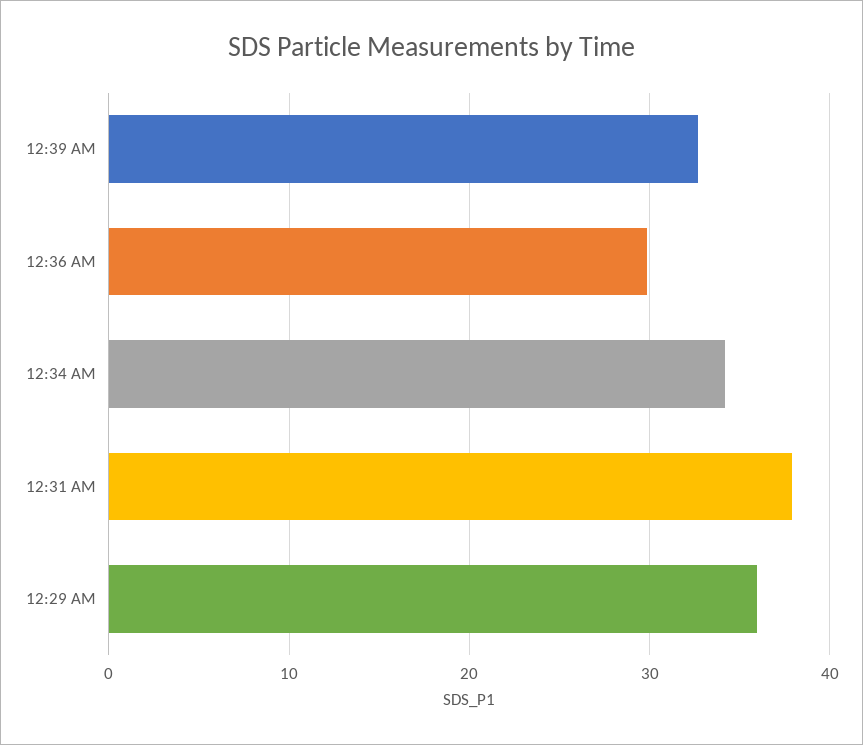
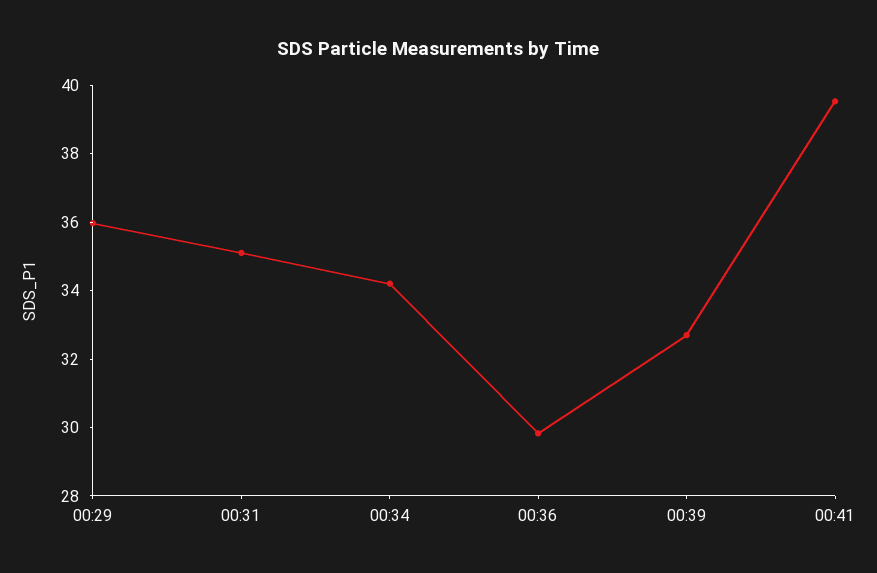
12:31 AM: 38 -> 35
00:41: none -> 39.5

